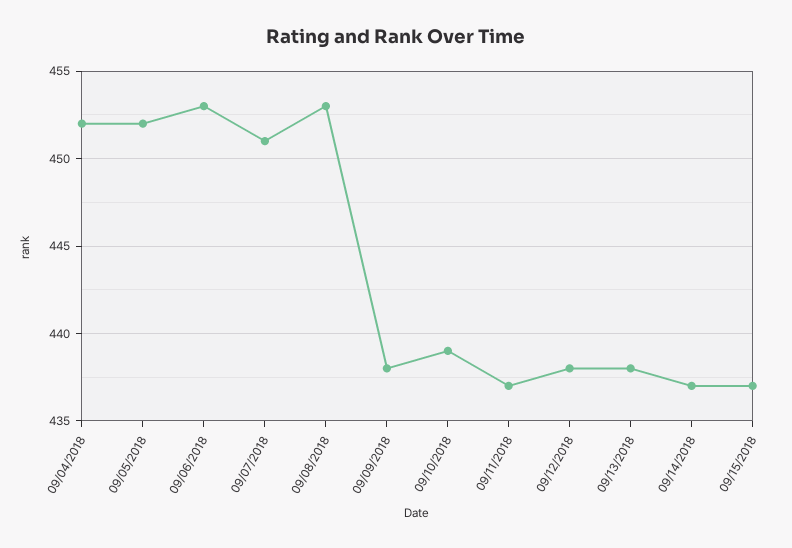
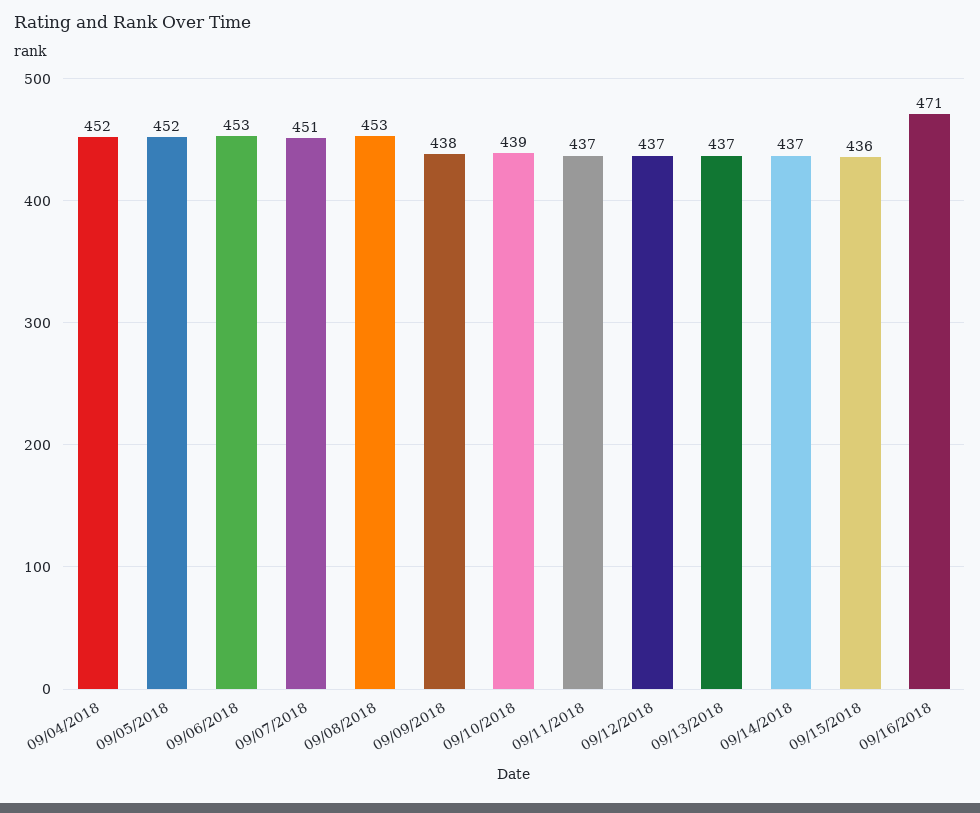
09/12/2018: 438 -> 437
09/13/2018: 438 -> 437
09/15/2018: 437 -> 436
09/16/2018: none -> 471

